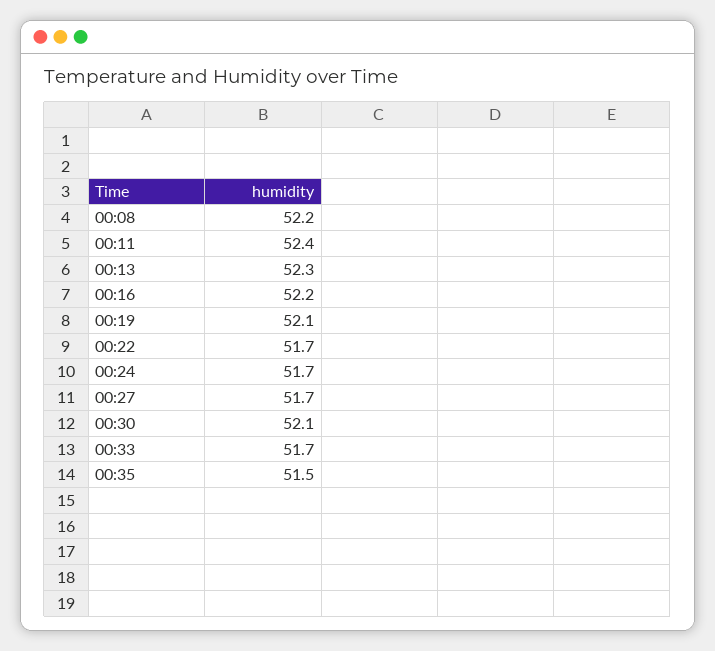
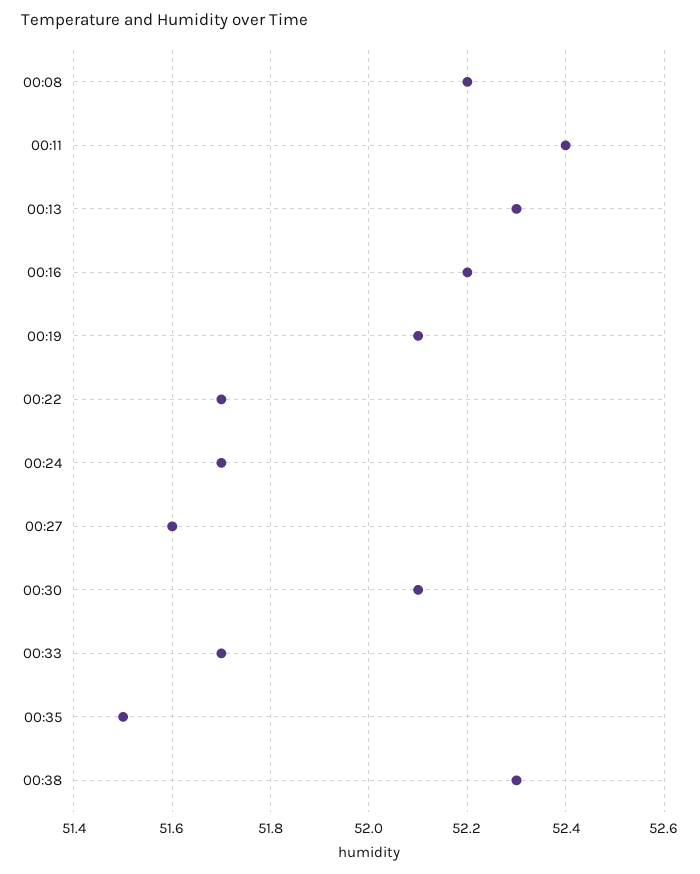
00:27: 51.7 -> 51.6
00:38: none -> 52.3

